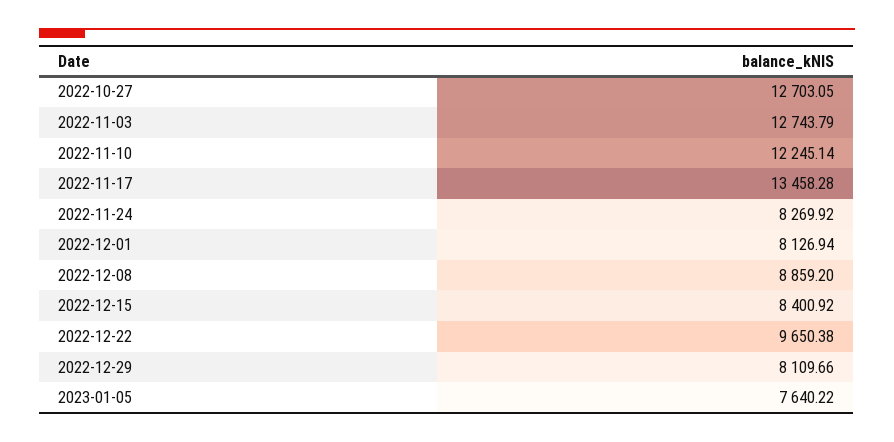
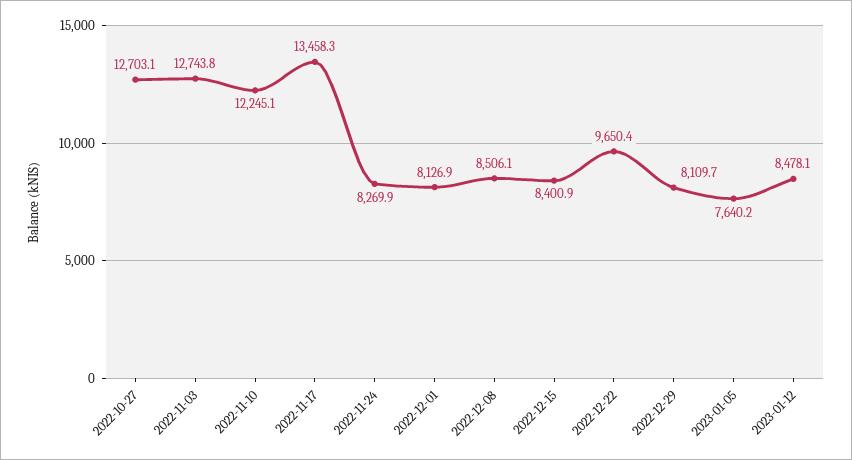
2022-12-08: 8859.2 -> 8506.1
2023-01-12: none -> 8478.1

